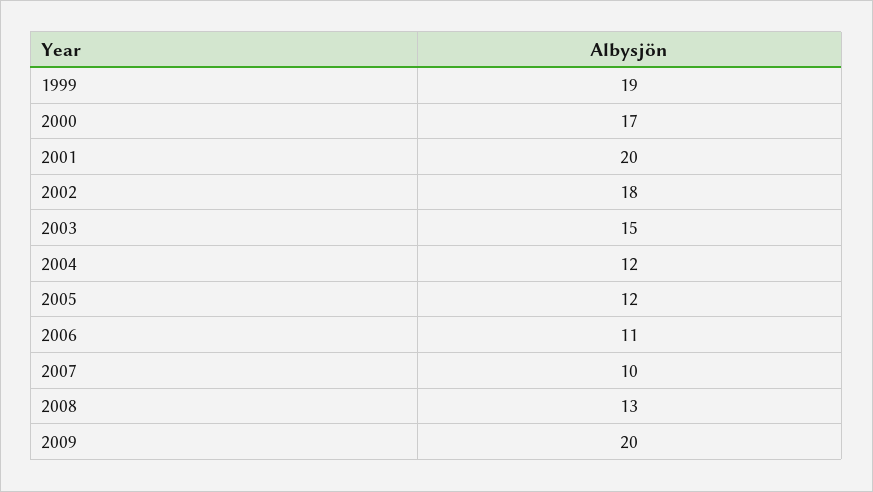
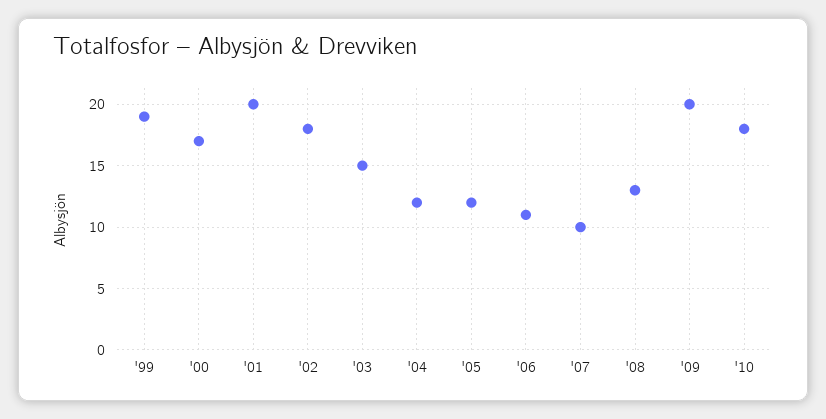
'10: none -> 18

